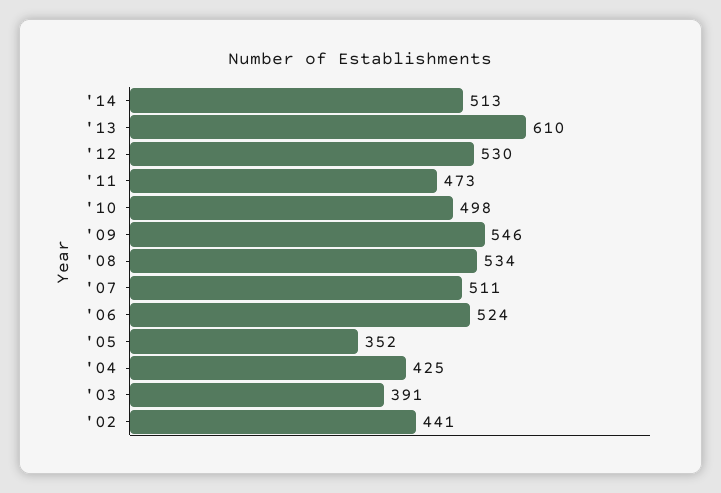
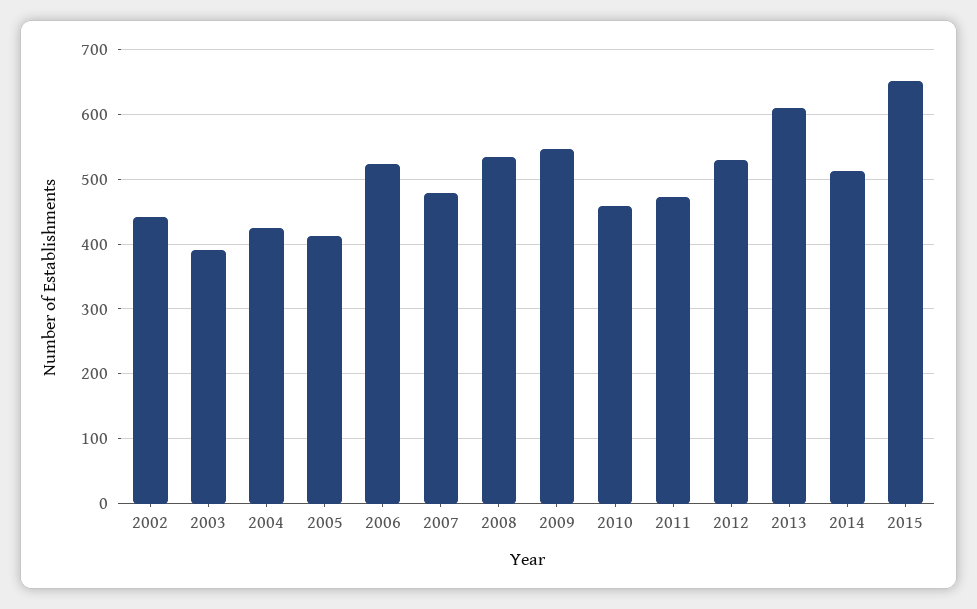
'10: 498 -> 460
'07: 511 -> 480
'05: 352 -> 410
2015: none -> 650

